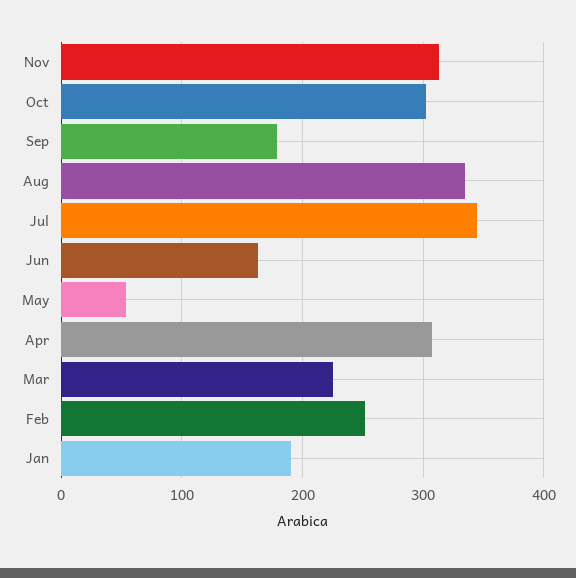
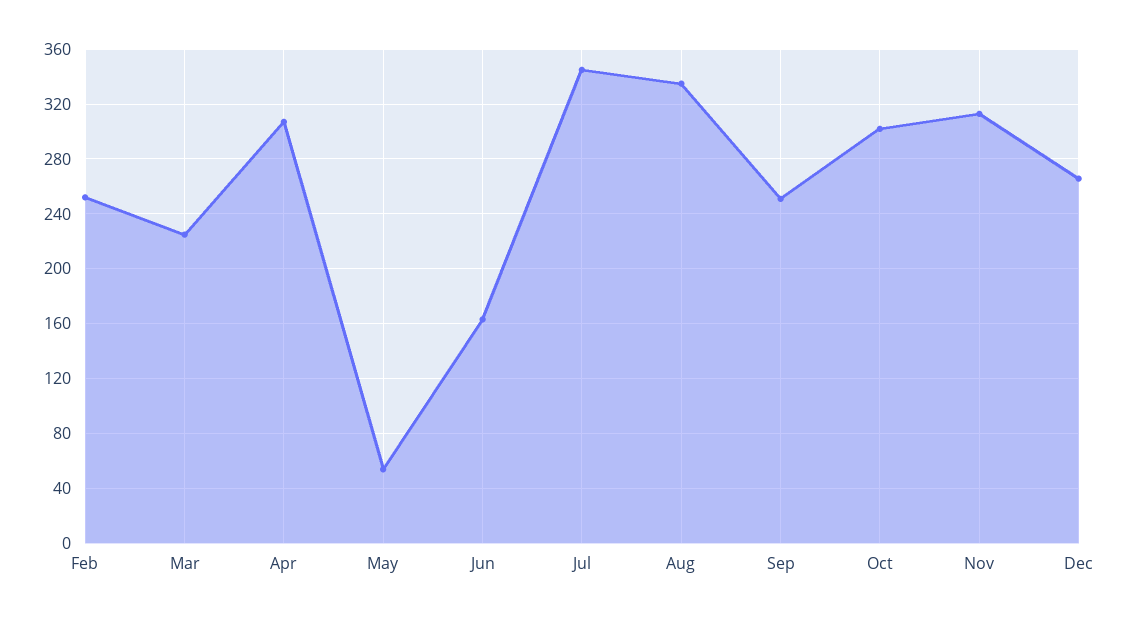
Sep: 180 -> 250
Jan: 190 -> none
Dec: none -> 265

